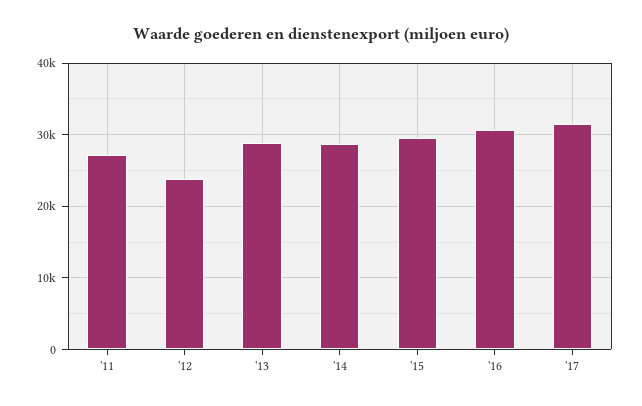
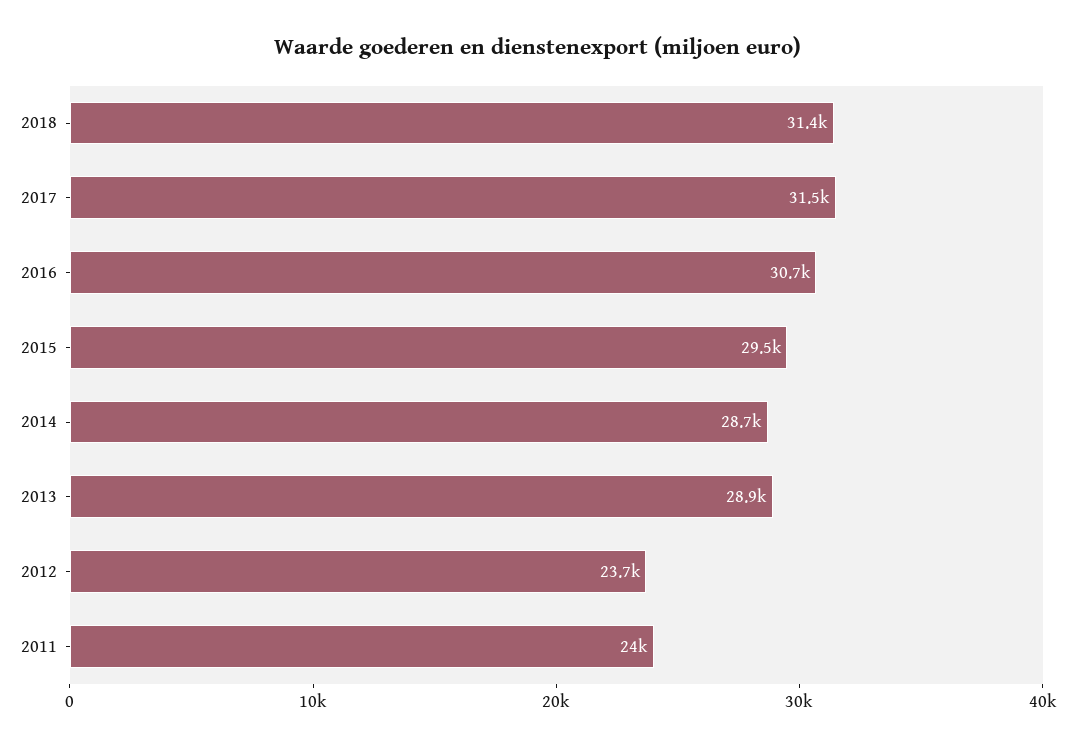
'11: 27000 -> 24000
2018: none -> 31400

